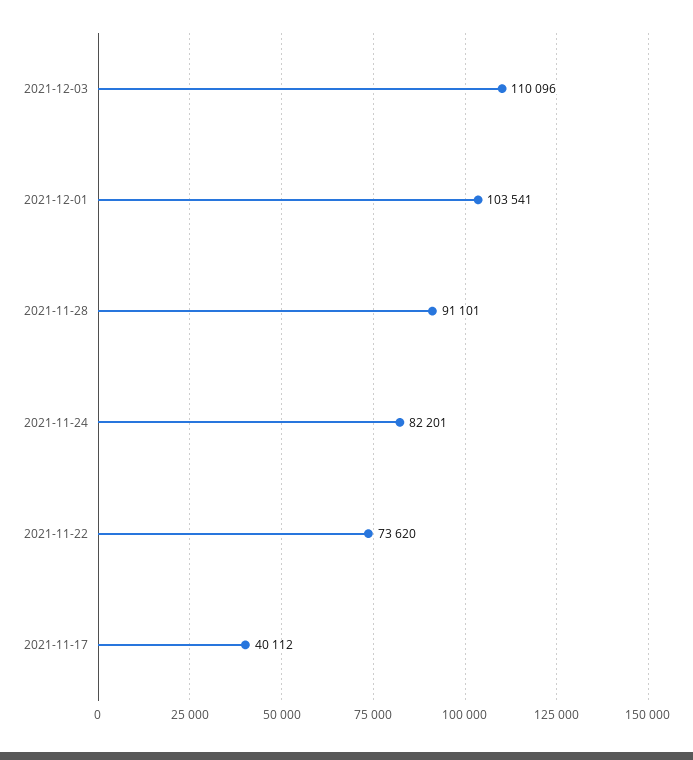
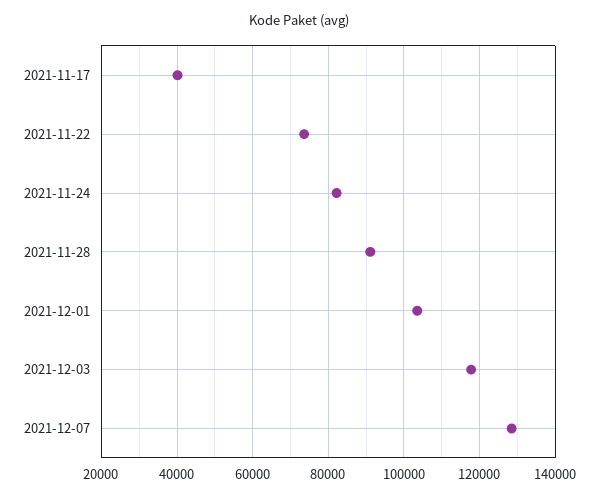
2021-12-03: 110096 -> 118000
2021-12-07: none -> 128000

